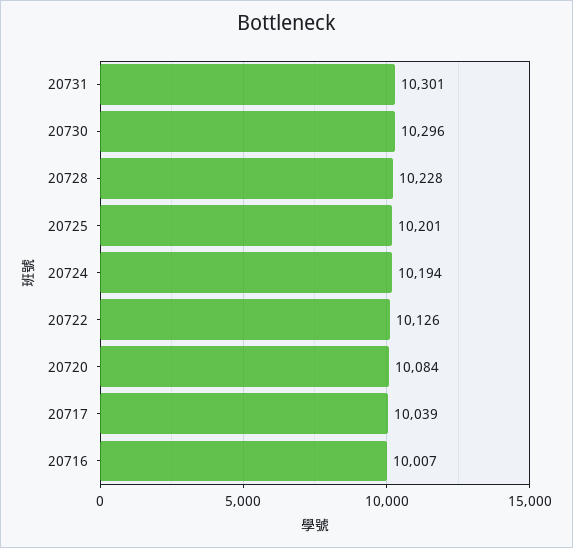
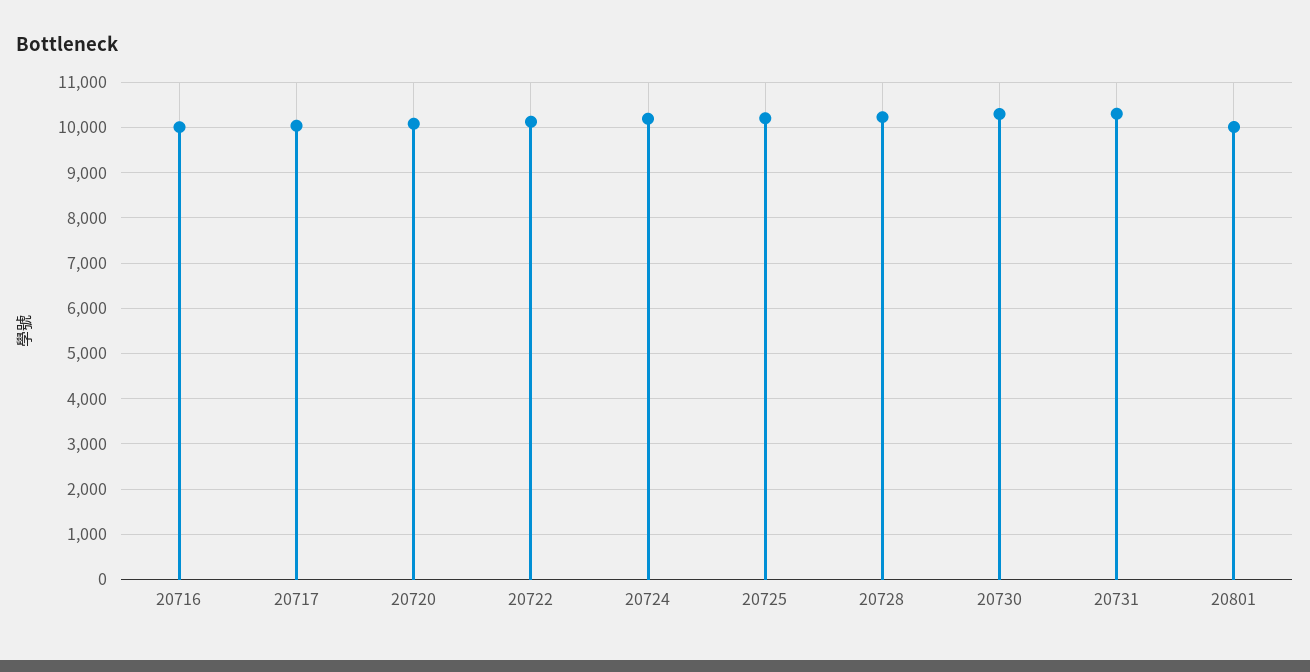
20801: none -> 10000

